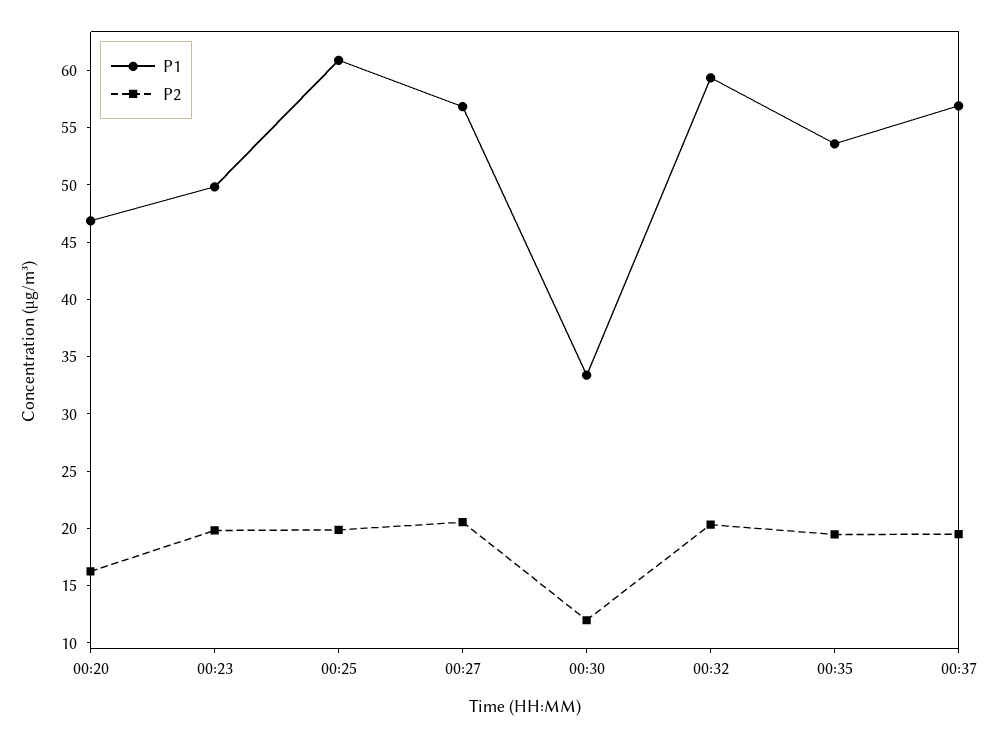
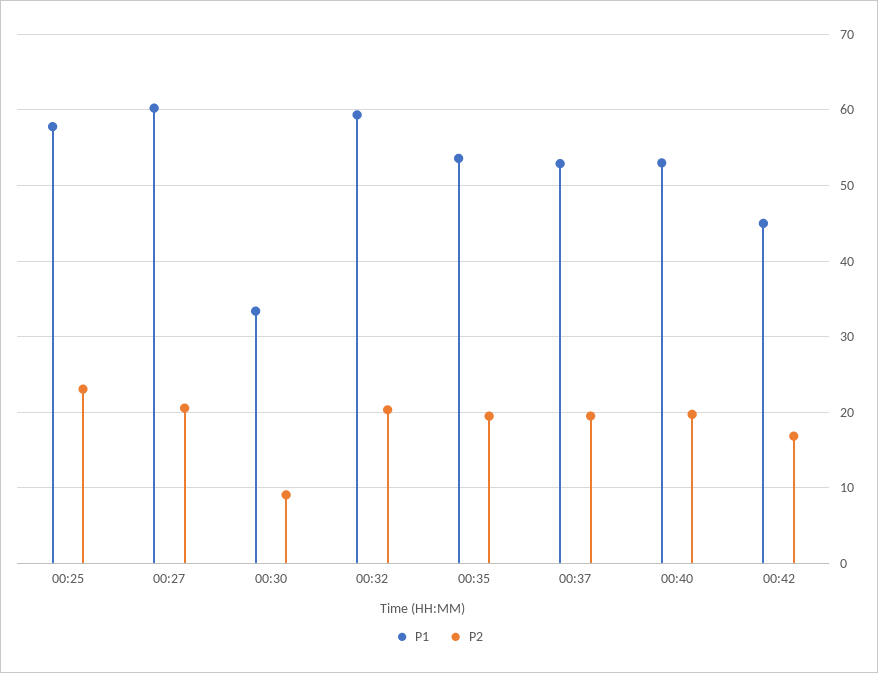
P1, 00:20: 47 -> none
P2, 00:20: 16 -> none
P1, 00:23: 50 -> none
P2, 00:23: 20 -> none
P1, 00:25: 61 -> 58
P2, 00:25: 20 -> 23
P1, 00:27: 57 -> 60
P2, 00:30: 12 -> 9
P1, 00:37: 57 -> 53
P1, 00:40: none -> 53
P2, 00:40: none -> 20
P1, 00:42: none -> 45
P2, 00:42: none -> 17

